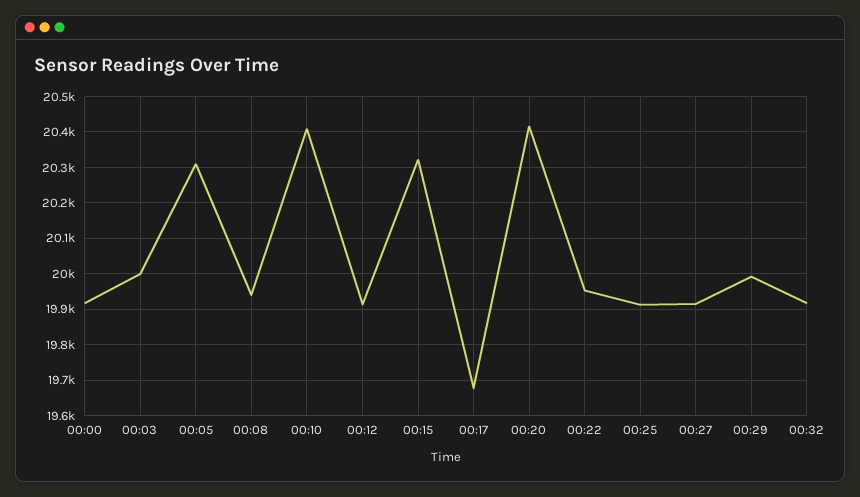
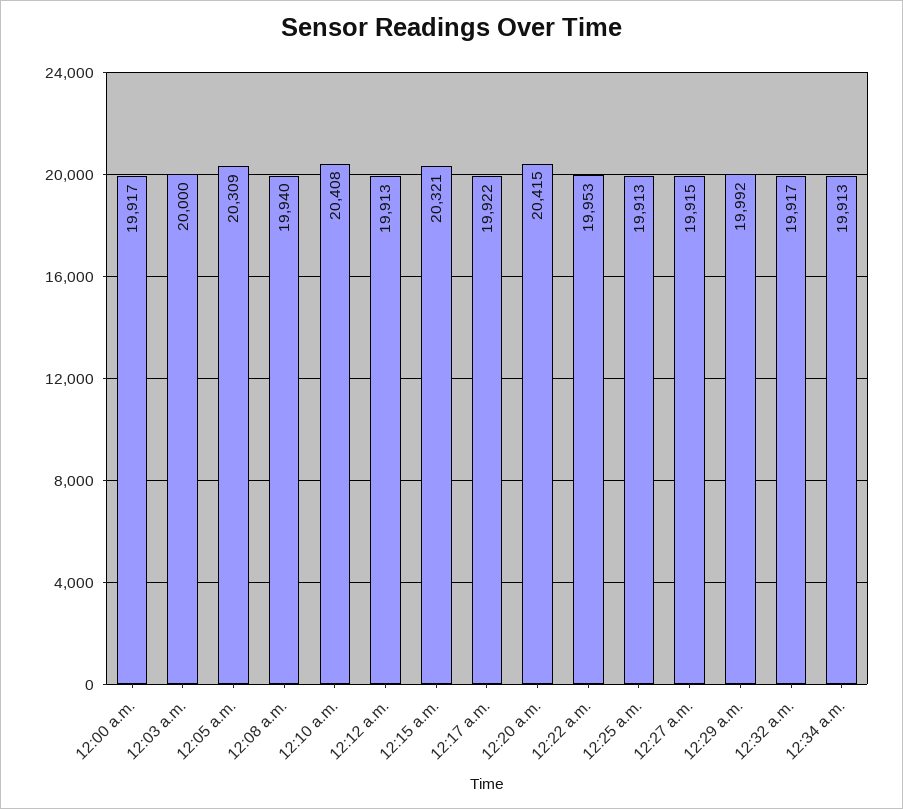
00:17: 19680 -> 19922
12:34 a.m.: none -> 19913

